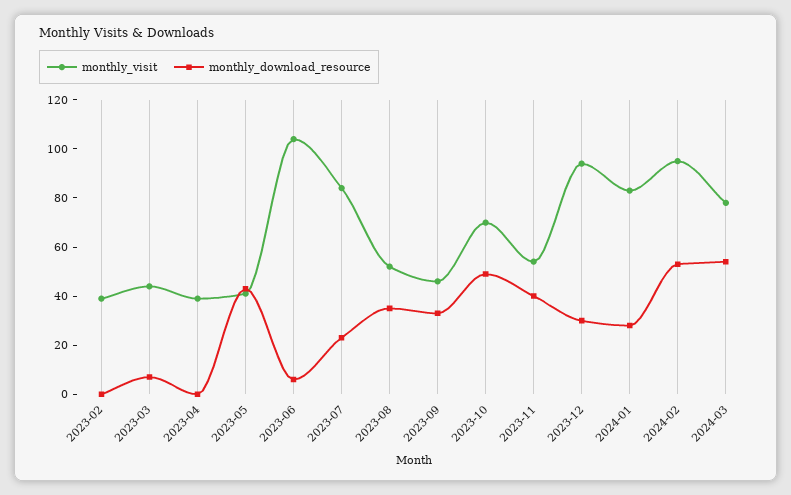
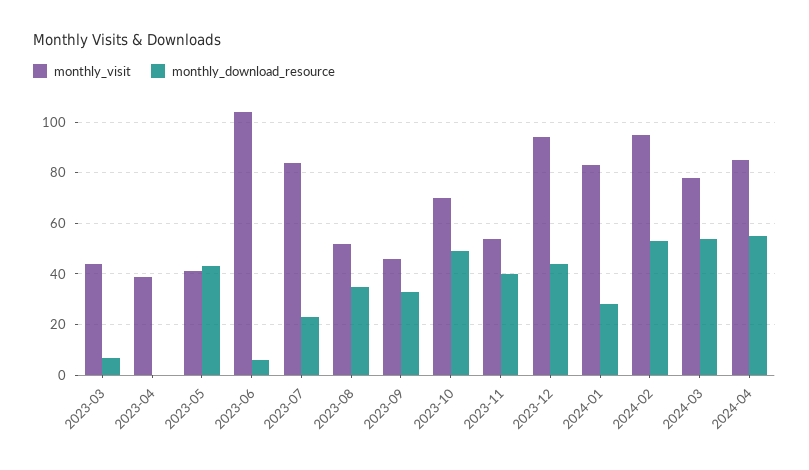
monthly_visit, 2023-02: 40 -> none
monthly_download_resource, 2023-02: 0 -> none
monthly_download_resource, 2023-12: 30 -> 45
monthly_visit, 2024-04: none -> 85
monthly_download_resource, 2024-04: none -> 55

